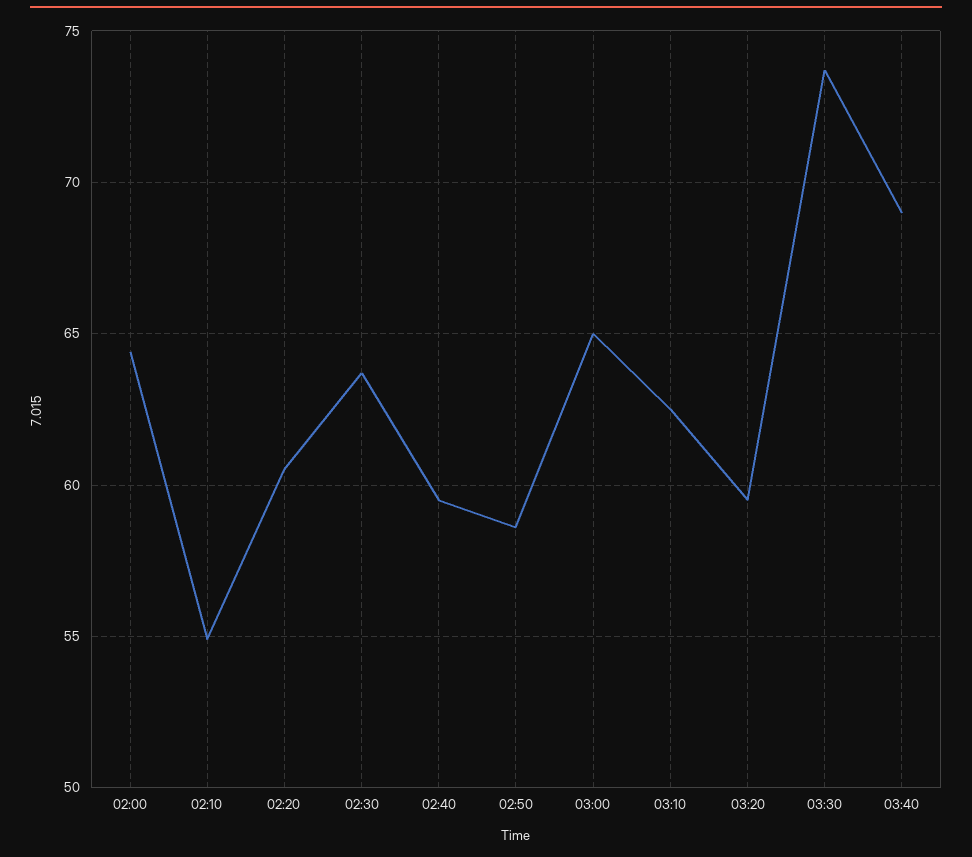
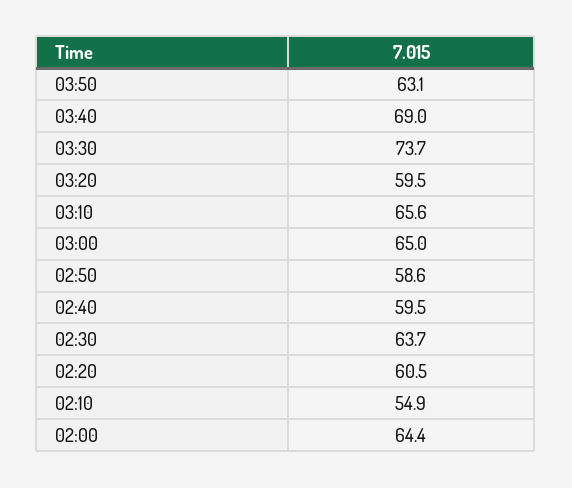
03:10: 62.5 -> 65.6
03:50: none -> 63.1

